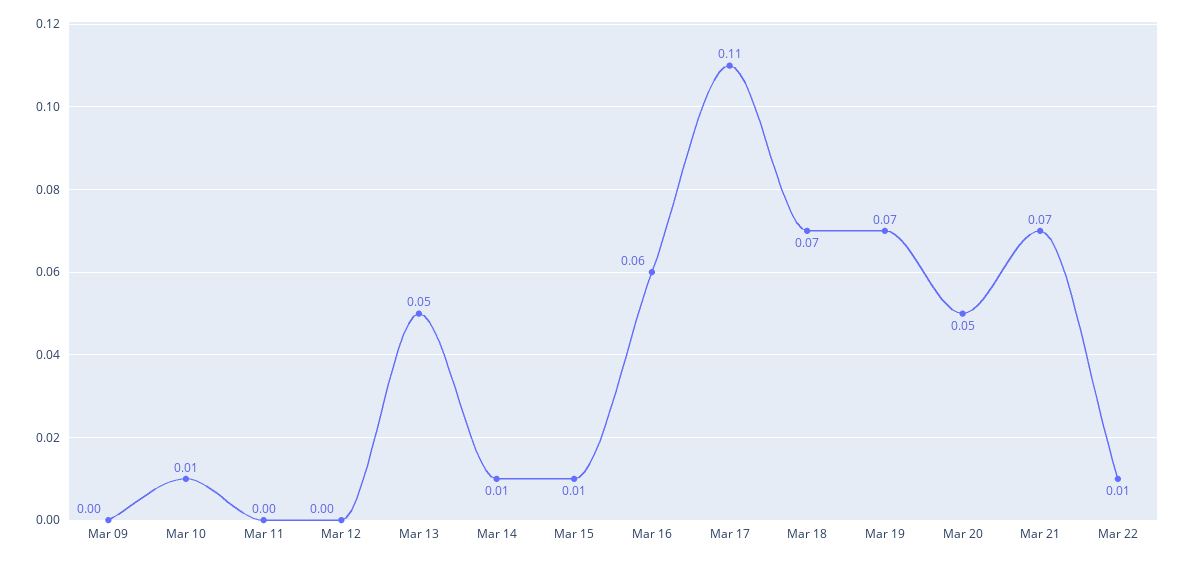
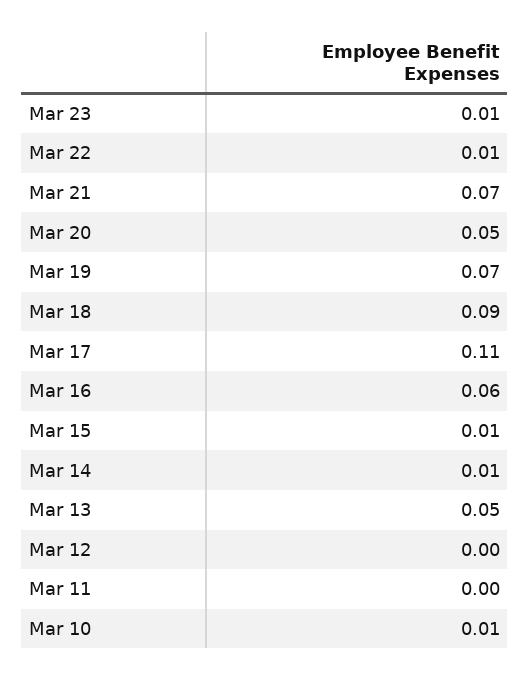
Mar 09: 0 -> none
Mar 18: 0.07 -> 0.09
Mar 23: none -> 0.01

